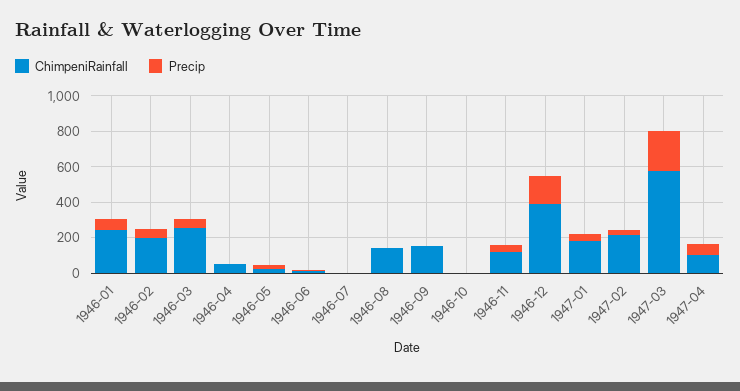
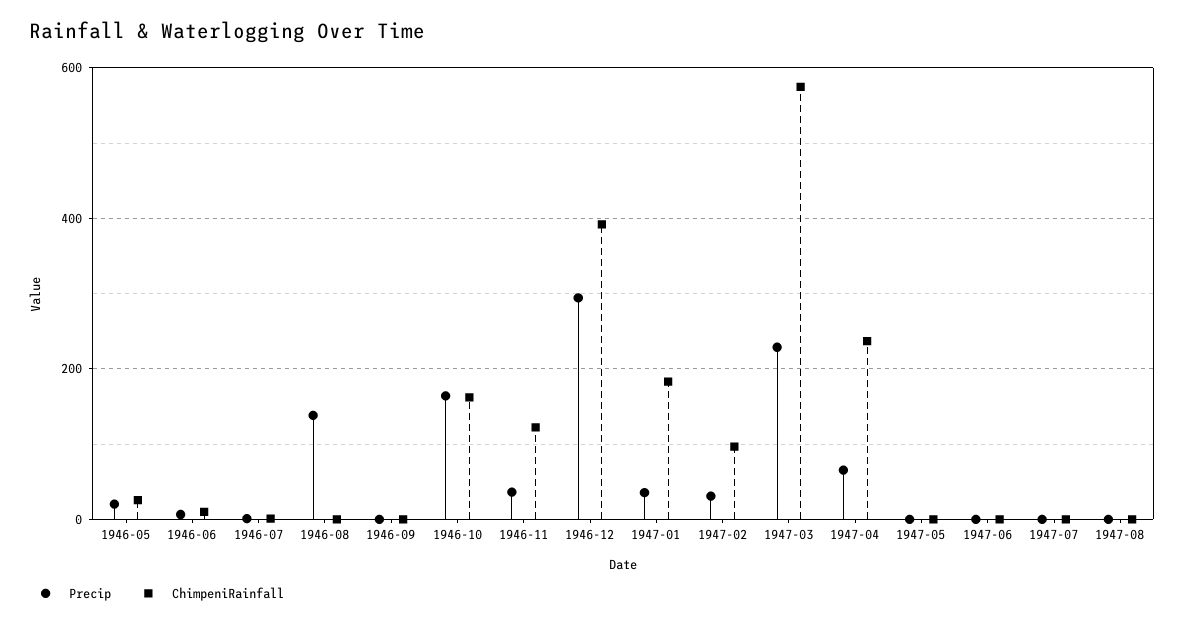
ChimpeniRainfall, 1946-01: 250 -> none
Precip, 1946-01: 50 -> none
ChimpeniRainfall, 1946-02: 200 -> none
Precip, 1946-02: 50 -> none
ChimpeniRainfall, 1946-03: 250 -> none
Precip, 1946-03: 50 -> none
ChimpeniRainfall, 1946-04: 50 -> none
Precip, 1946-04: 0 -> none
ChimpeniRainfall, 1946-08: 150 -> 0
Precip, 1946-08: 0 -> 140
ChimpeniRainfall, 1946-09: 150 -> 0
ChimpeniRainfall, 1946-10: 0 -> 160
Precip, 1946-10: 0 -> 160
Precip, 1946-12: 150 -> 300
ChimpeniRainfall, 1947-02: 200 -> 100
ChimpeniRainfall, 1947-04: 100 -> 240
Precip, 1947-05: none -> 0
ChimpeniRainfall, 1947-05: none -> 0
Precip, 1947-06: none -> 0
ChimpeniRainfall, 1947-06: none -> 0
Precip, 1947-07: none -> 0
ChimpeniRainfall, 1947-07: none -> 0
Precip, 1947-08: none -> 0
ChimpeniRainfall, 1947-08: none -> 0

